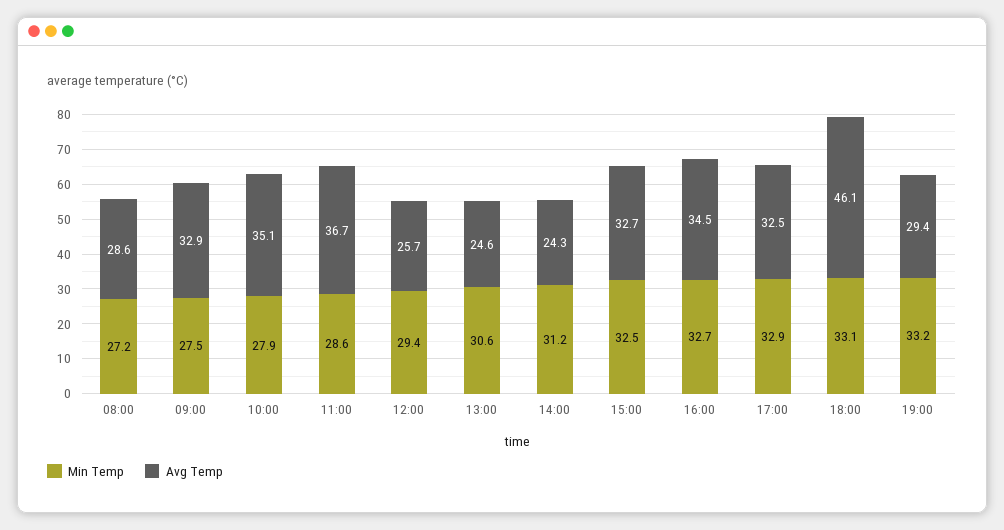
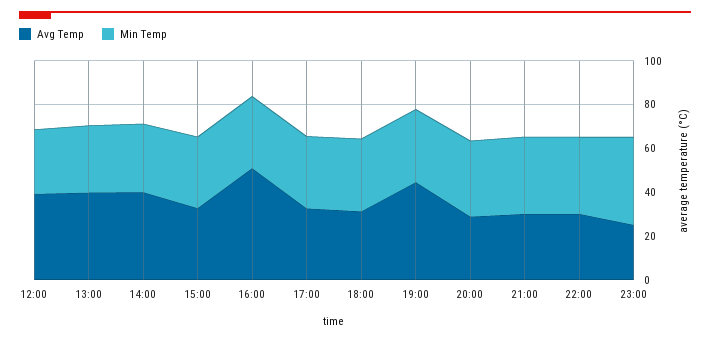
Min Temp, 08:00: 27.2 -> none
Avg Temp, 08:00: 28.6 -> none
Min Temp, 09:00: 27.5 -> none
Avg Temp, 09:00: 32.9 -> none
Min Temp, 10:00: 27.9 -> none
Avg Temp, 10:00: 35.1 -> none
Min Temp, 11:00: 28.6 -> none
Avg Temp, 11:00: 36.7 -> none
Avg Temp, 12:00: 25.7 -> 40
Avg Temp, 13:00: 24.6 -> 40
Avg Temp, 14:00: 24.3 -> 40
Avg Temp, 16:00: 34.5 -> 50
Avg Temp, 18:00: 46.1 -> 30
Avg Temp, 19:00: 29.4 -> 45
Avg Temp, 20:00: none -> 30
Min Temp, 20:00: none -> 35
Avg Temp, 21:00: none -> 30
Min Temp, 21:00: none -> 35
Avg Temp, 22:00: none -> 30
Min Temp, 22:00: none -> 35
Avg Temp, 23:00: none -> 25
Min Temp, 23:00: none -> 40

